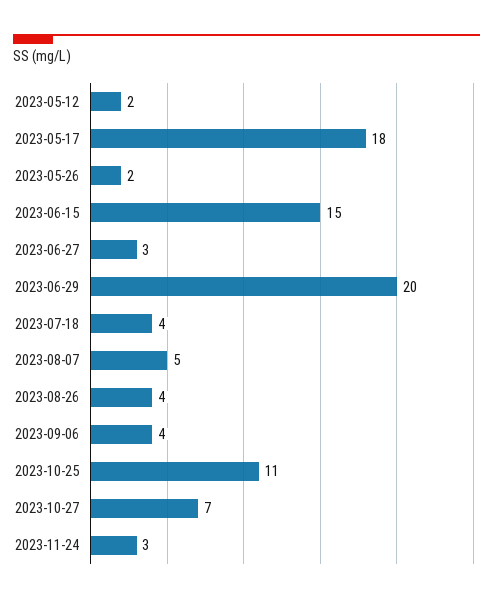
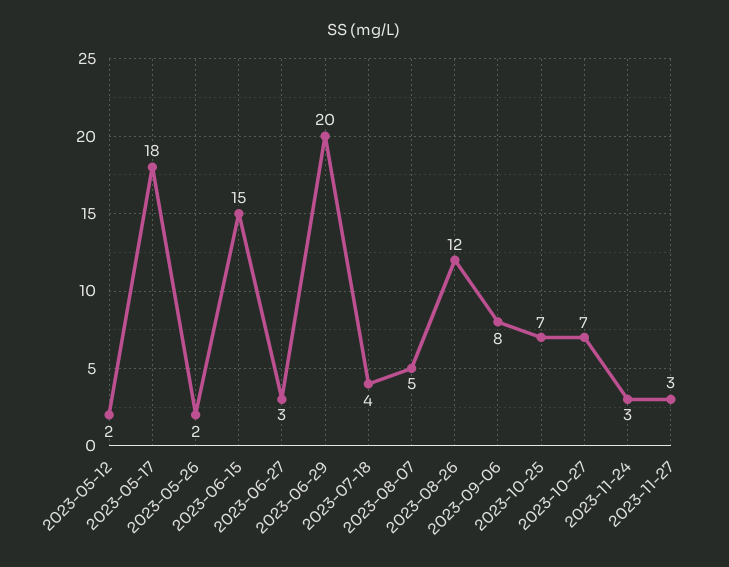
2023-08-26: 4 -> 12
2023-09-06: 4 -> 8
2023-10-25: 11 -> 7
2023-11-27: none -> 3

